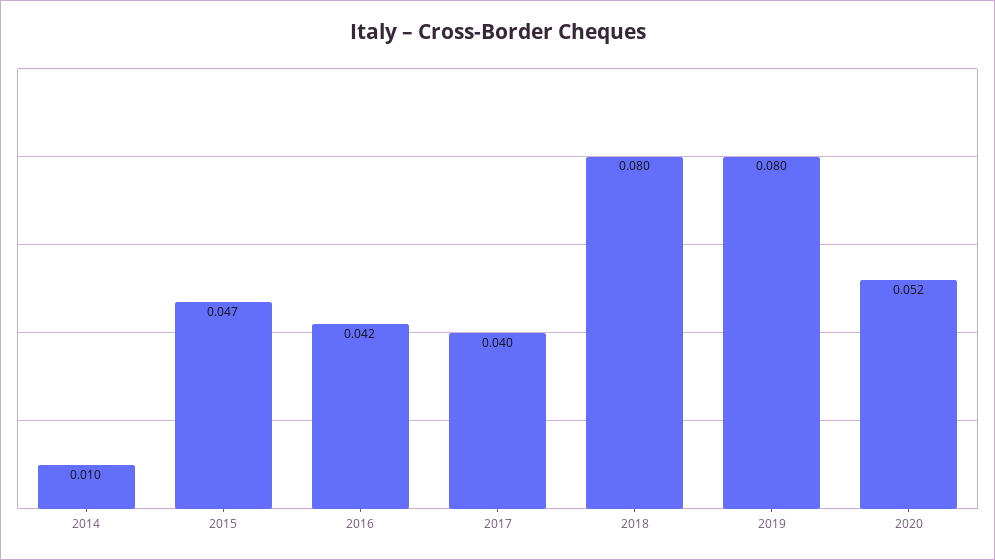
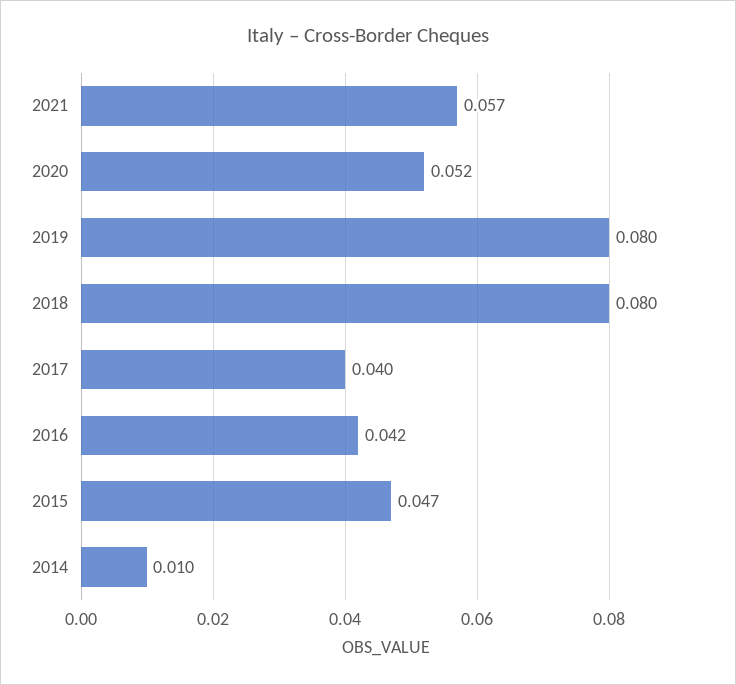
2021: none -> 0.057

